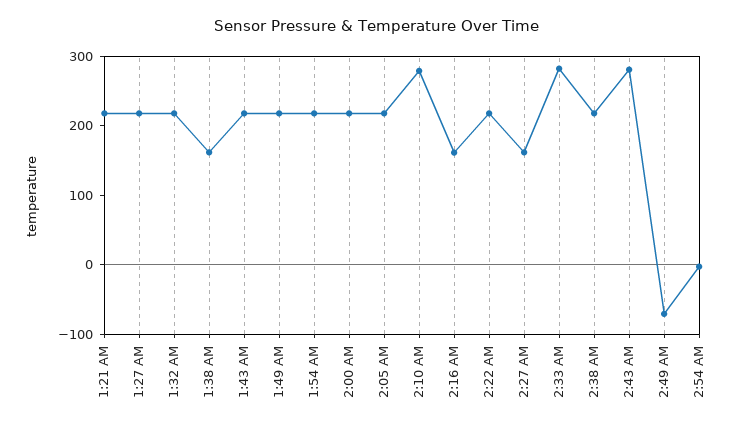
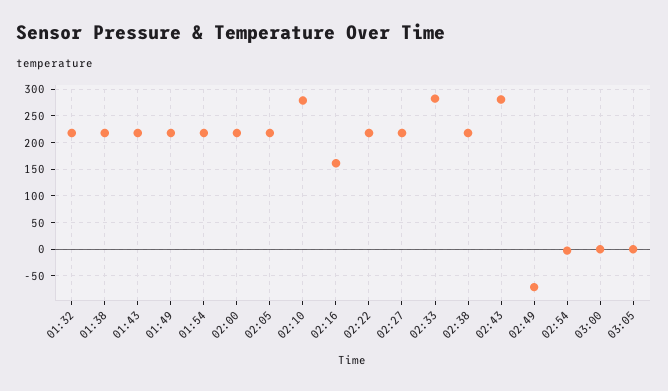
1:21 AM: 220 -> none
1:27 AM: 220 -> none
1:38 AM: 160 -> 225
2:27 AM: 160 -> 225
03:00: none -> 0
03:05: none -> 0

